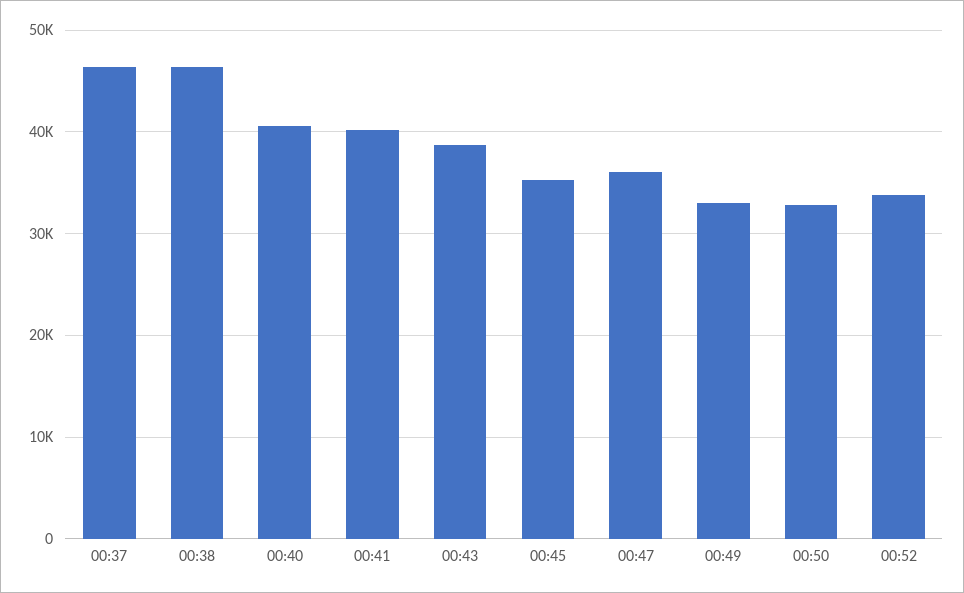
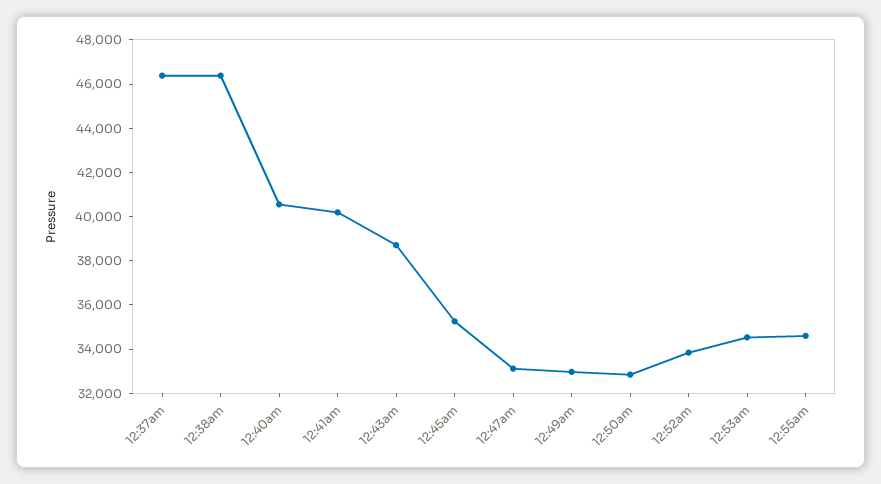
00:47: 36000 -> 33000
12:53am: none -> 34500
12:55am: none -> 34500

